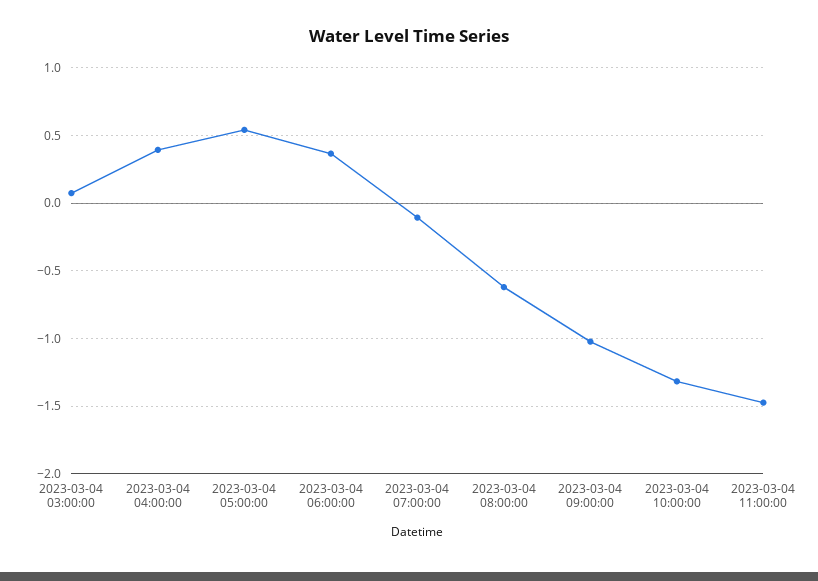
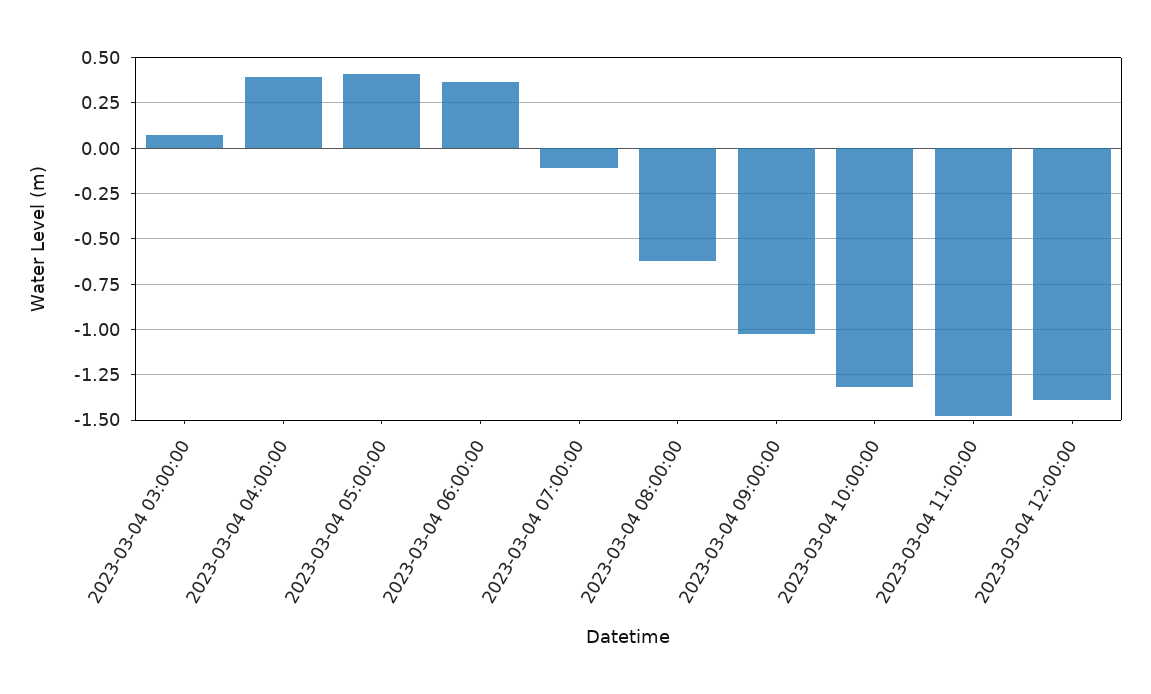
2023-03-04 05:00:00: 0.55 -> 0.4
2023-03-04 12:00:00: none -> -1.4

